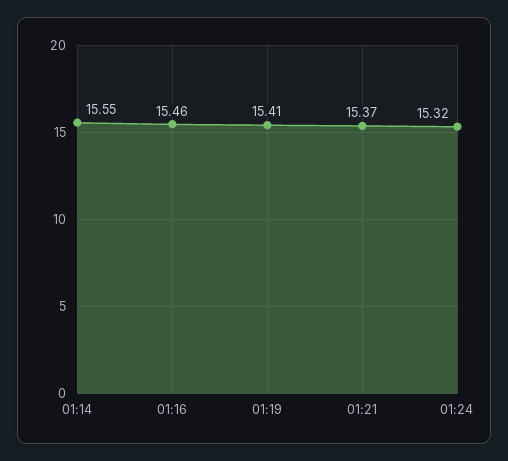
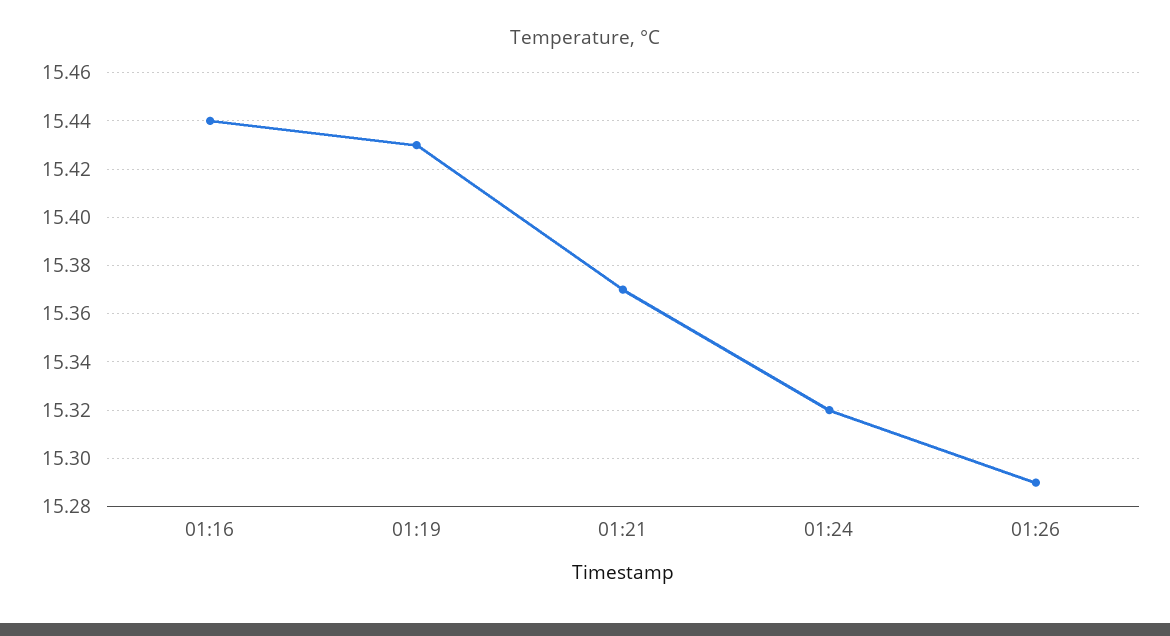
01:14: 15.55 -> none
01:16: 15.46 -> 15.44
01:19: 15.41 -> 15.43
01:26: none -> 15.29

